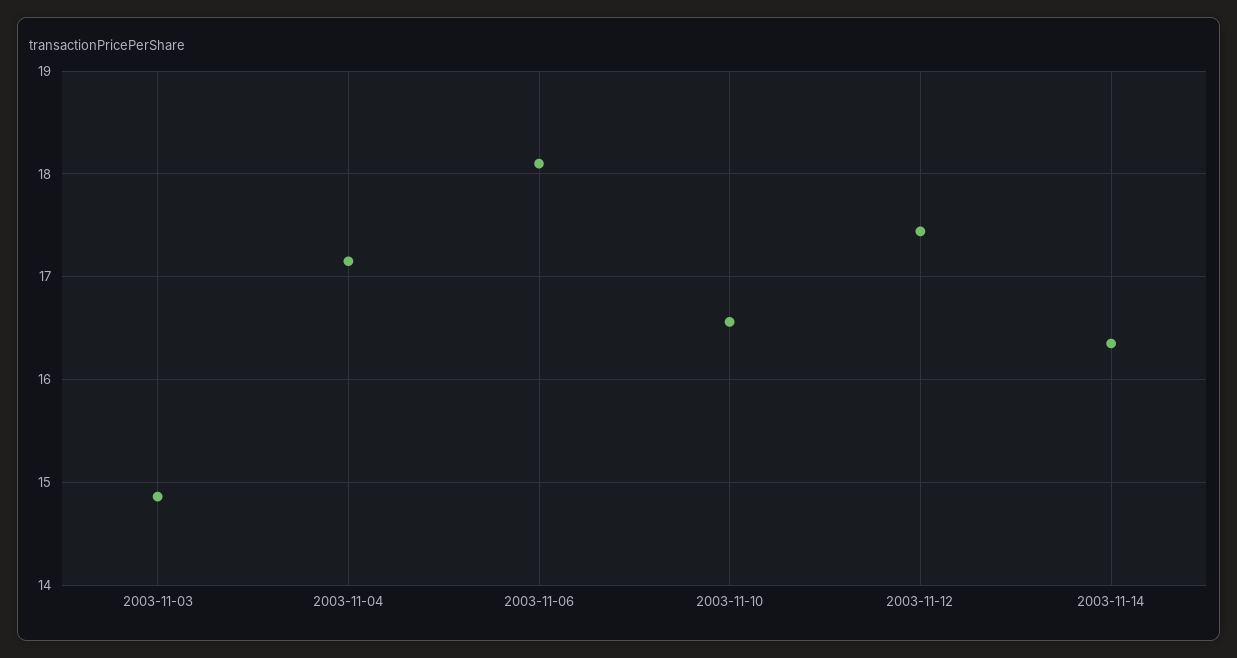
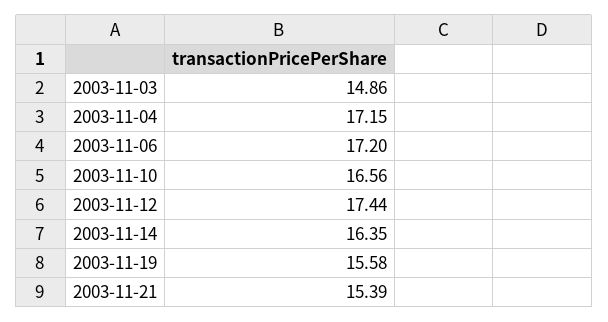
2003-11-06: 18.1 -> 17.2
2003-11-19: none -> 15.58
2003-11-21: none -> 15.39

